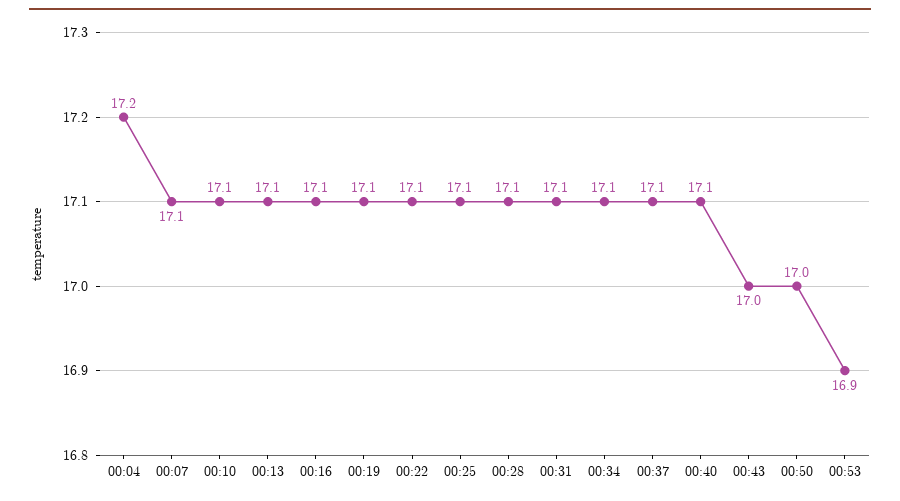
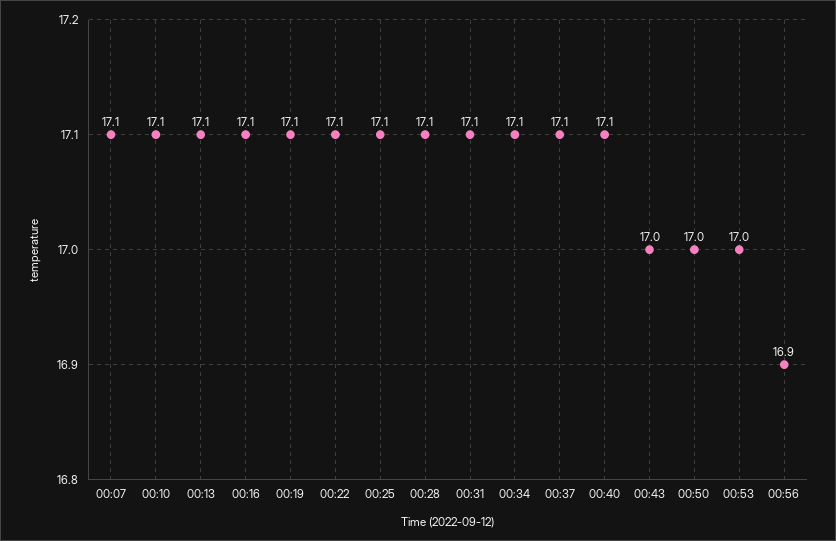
00:04: 17.2 -> none
00:53: 16.9 -> 17
00:56: none -> 16.9

